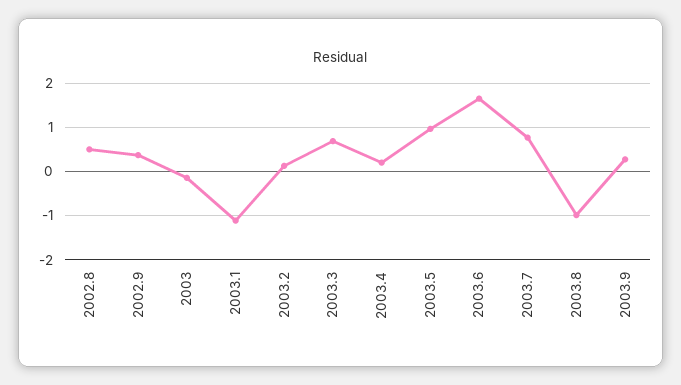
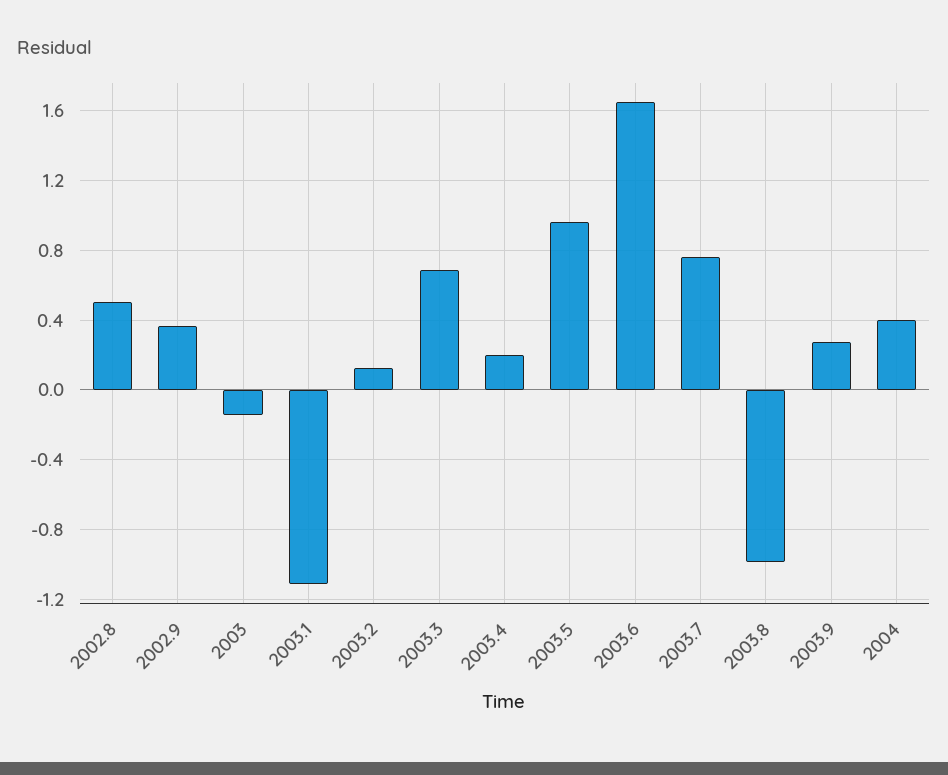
2004: none -> 0.4

